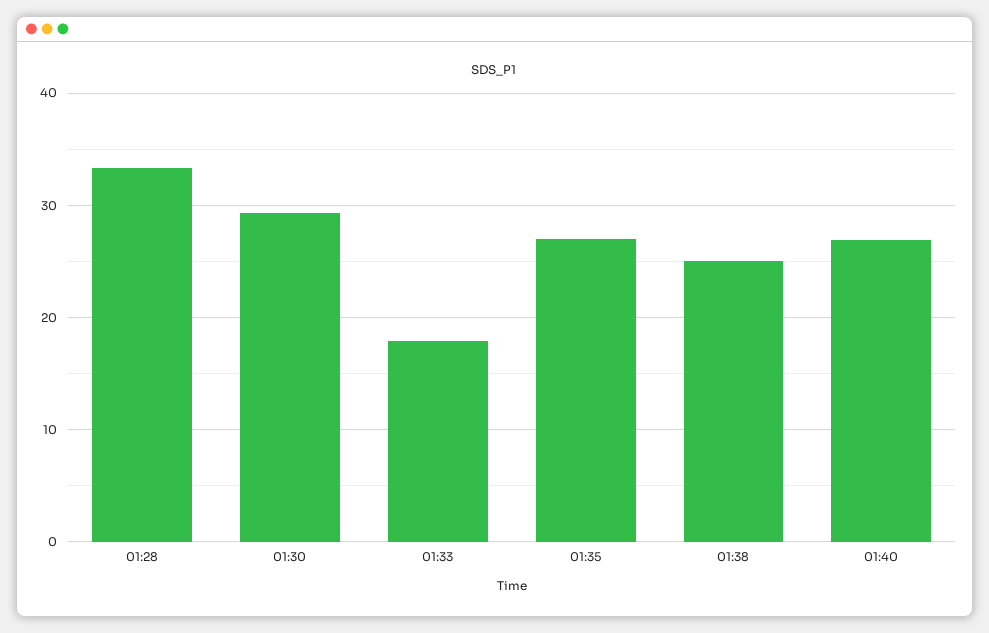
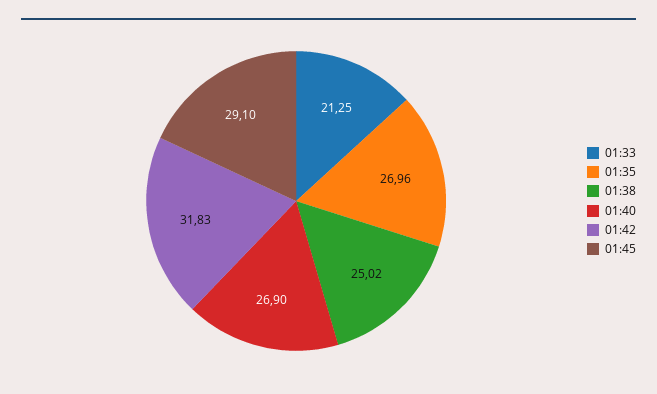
01:28: 33 -> none
01:30: 29 -> none
01:33: 18 -> 21.25
01:42: none -> 31.83
01:45: none -> 29.1

